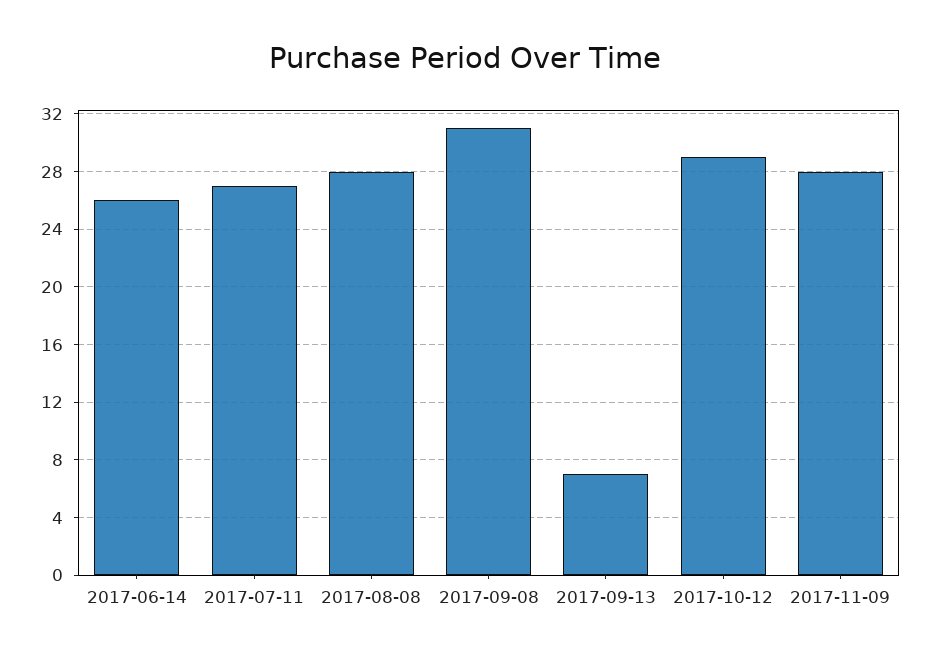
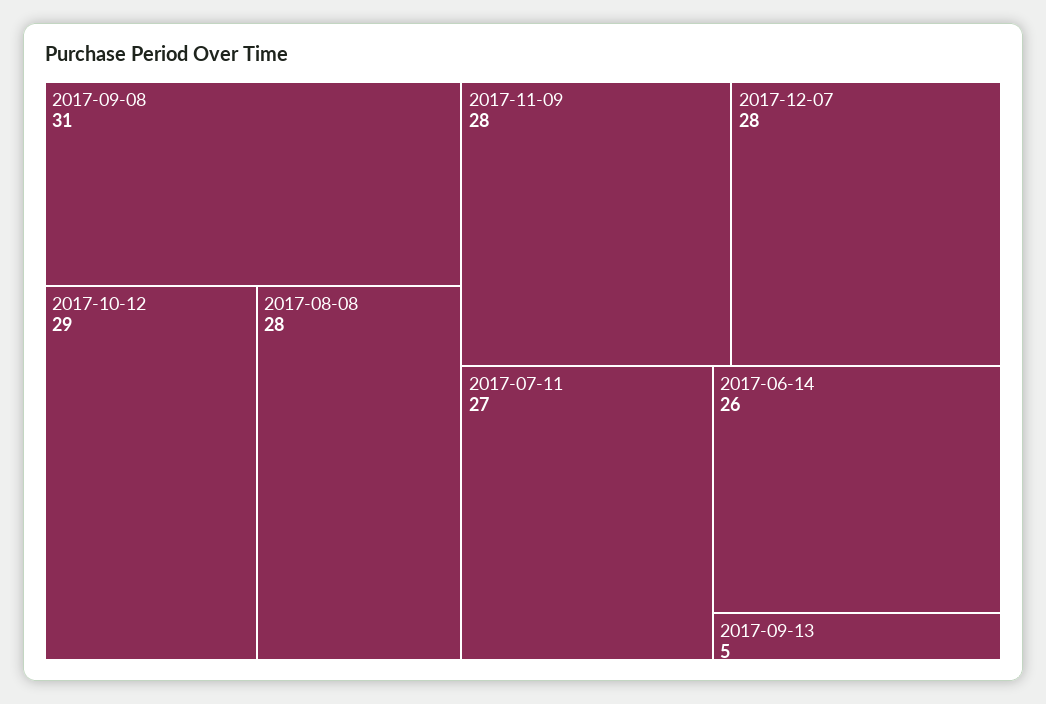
2017-09-13: 7 -> 5
2017-12-07: none -> 28

